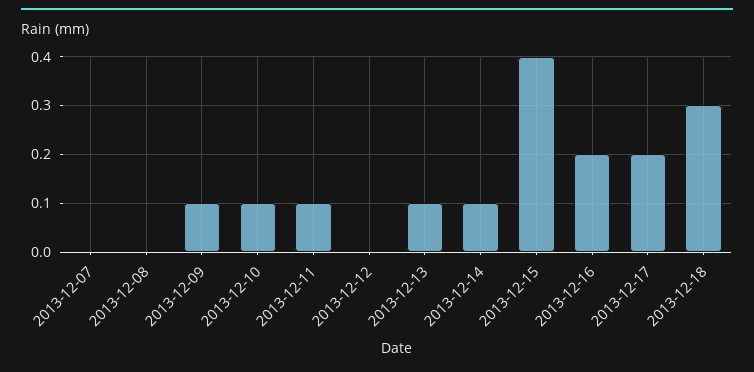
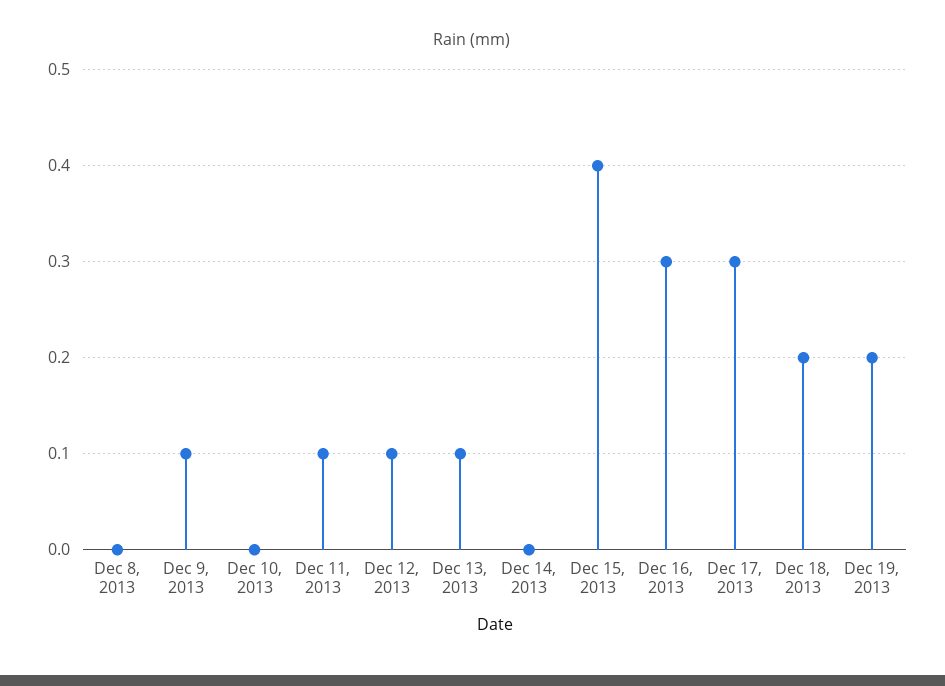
2013-12-07: 0 -> none
2013-12-10: 0.1 -> 0
2013-12-12: 0 -> 0.1
2013-12-14: 0.1 -> 0
2013-12-16: 0.2 -> 0.3
2013-12-17: 0.2 -> 0.3
2013-12-18: 0.3 -> 0.2
Dec 19, 2013: none -> 0.2

